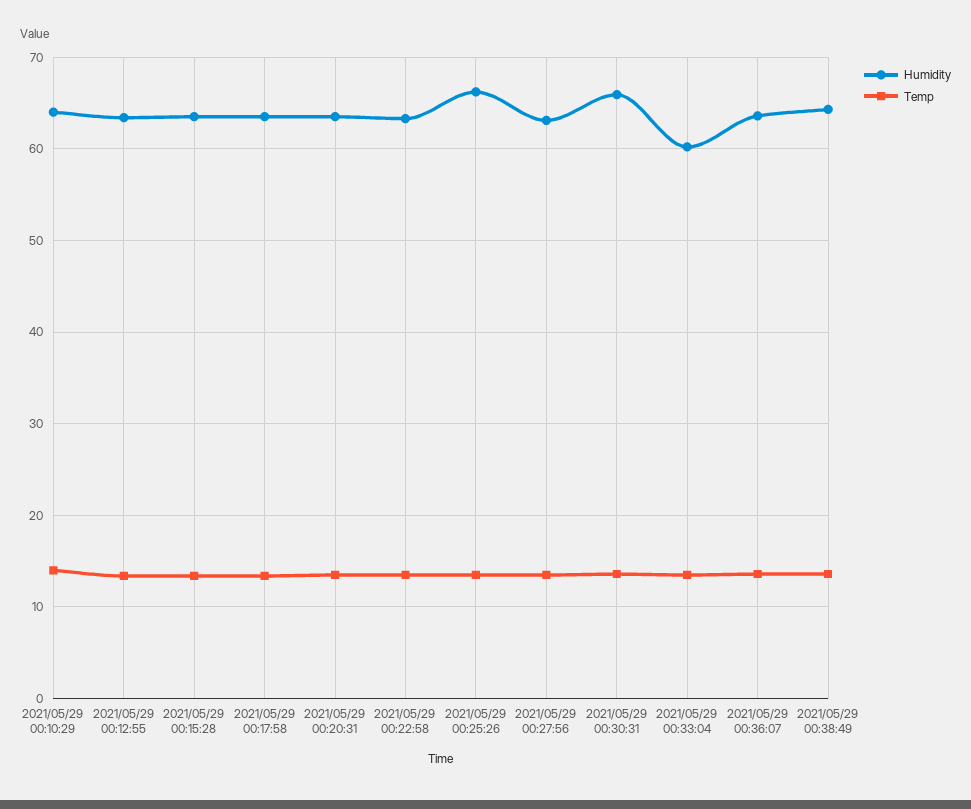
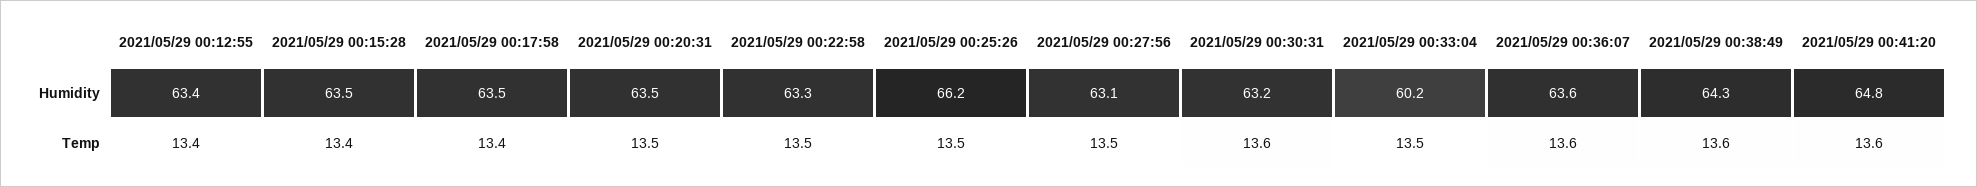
Humidity, 2021/05/29 00:10:29: 64 -> none
Temp, 2021/05/29 00:10:29: 14 -> none
Humidity, 2021/05/29 00:30:31: 66 -> 63.2
Humidity, 2021/05/29 00:41:20: none -> 64.8
Temp, 2021/05/29 00:41:20: none -> 13.6

